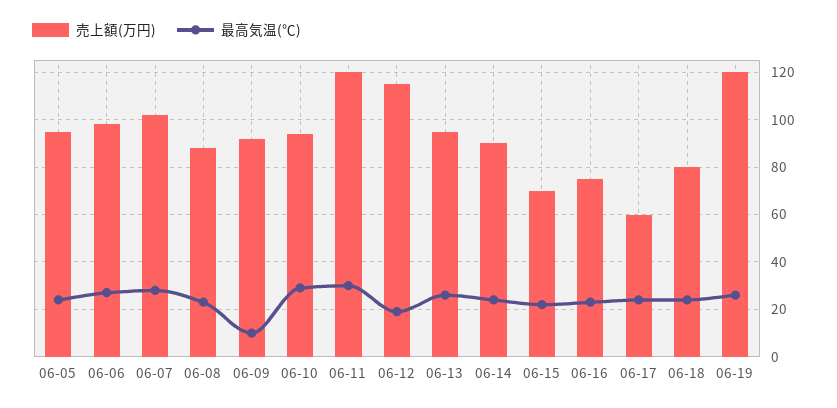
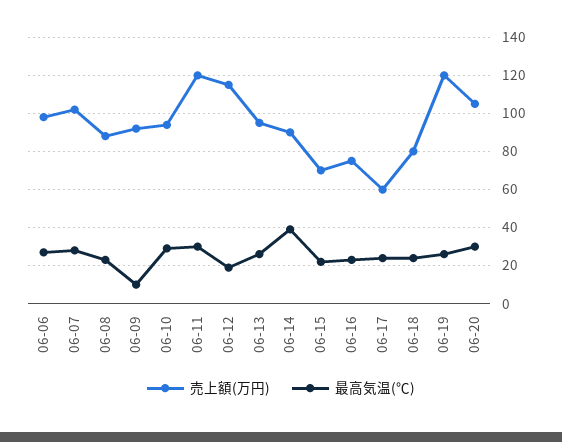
売上額(万円), 06-05: 95 -> none
最高気温(℃), 06-05: 25 -> none
最高気温(℃), 06-14: 25 -> 40
売上額(万円), 06-20: none -> 105
最高気温(℃), 06-20: none -> 30

